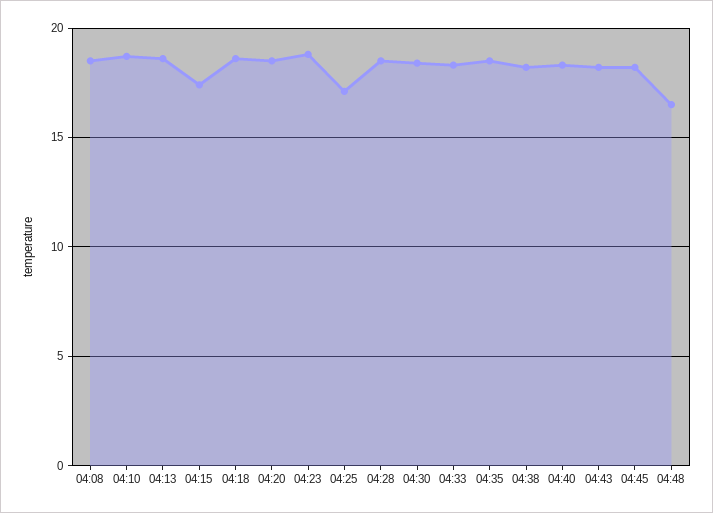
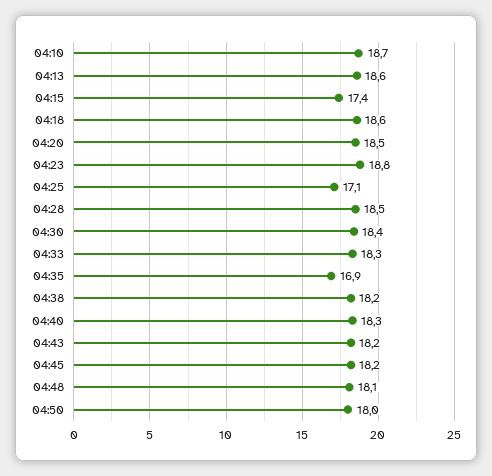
04:08: 18.5 -> none
04:35: 18.5 -> 16.9
04:48: 16.5 -> 18.1
04:50: none -> 18

